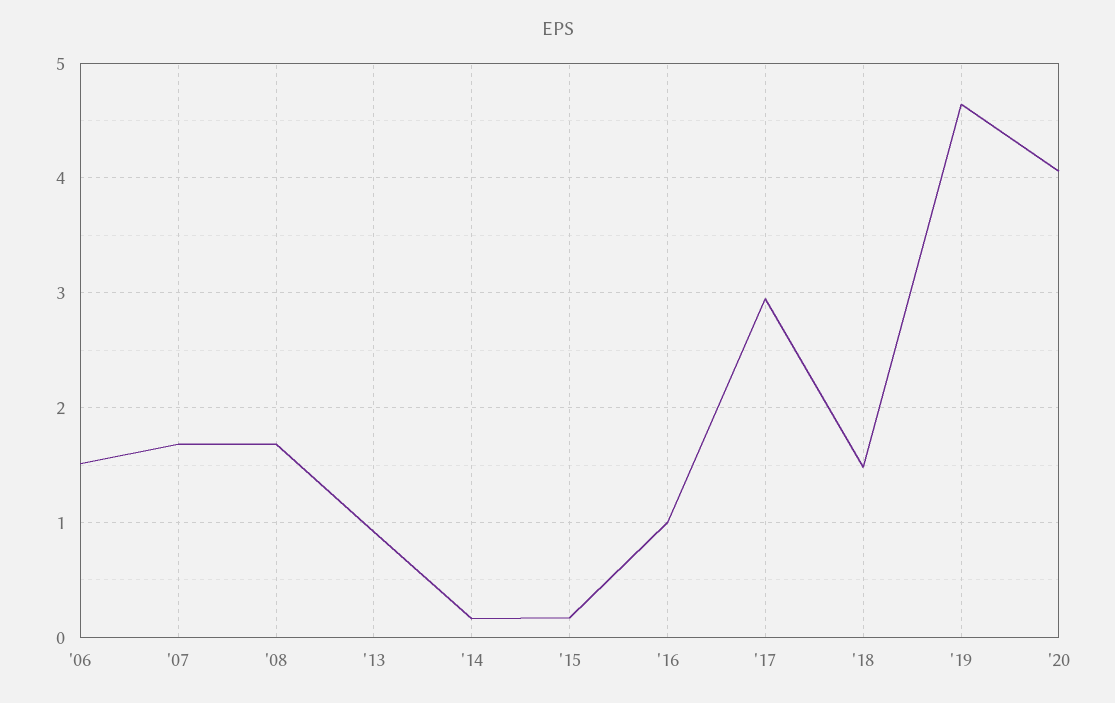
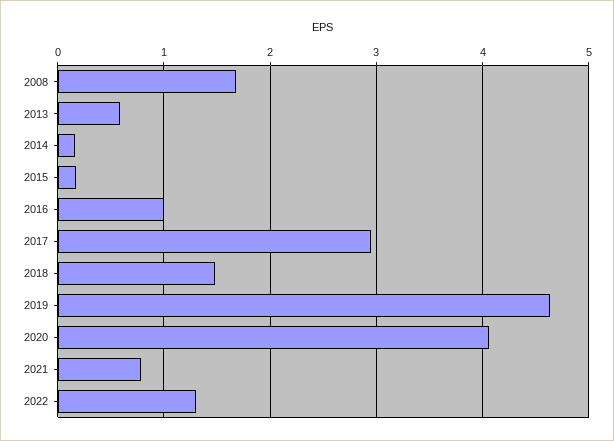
'06: 1.5 -> none
'07: 1.7 -> none
'13: 0.9 -> 0.6
2021: none -> 0.8
2022: none -> 1.3

